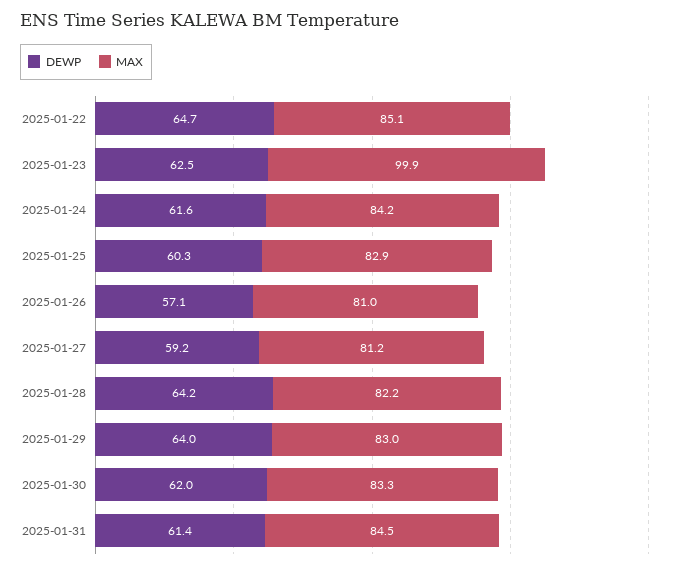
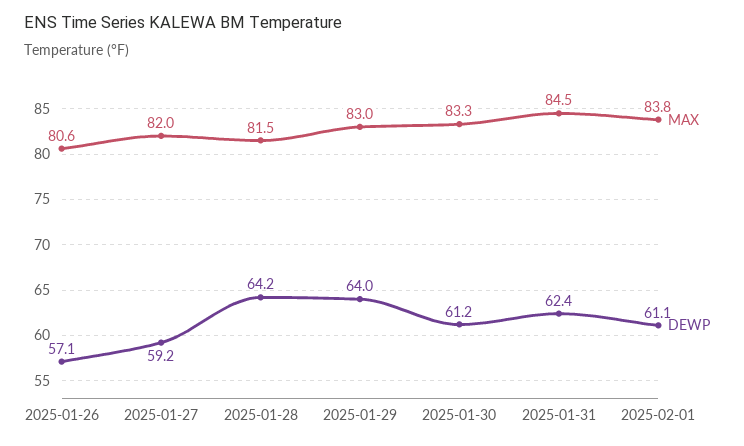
DEWP, 2025-01-22: 64.7 -> none
MAX, 2025-01-22: 85.1 -> none
DEWP, 2025-01-23: 62.5 -> none
MAX, 2025-01-23: 99.9 -> none
DEWP, 2025-01-24: 61.6 -> none
MAX, 2025-01-24: 84.2 -> none
DEWP, 2025-01-25: 60.3 -> none
MAX, 2025-01-25: 82.9 -> none
MAX, 2025-01-26: 81 -> 80.6
MAX, 2025-01-27: 81.2 -> 82
MAX, 2025-01-28: 82.2 -> 81.5
DEWP, 2025-01-30: 62 -> 61.2
DEWP, 2025-01-31: 61.4 -> 62.4
MAX, 2025-02-01: none -> 83.8
DEWP, 2025-02-01: none -> 61.1

